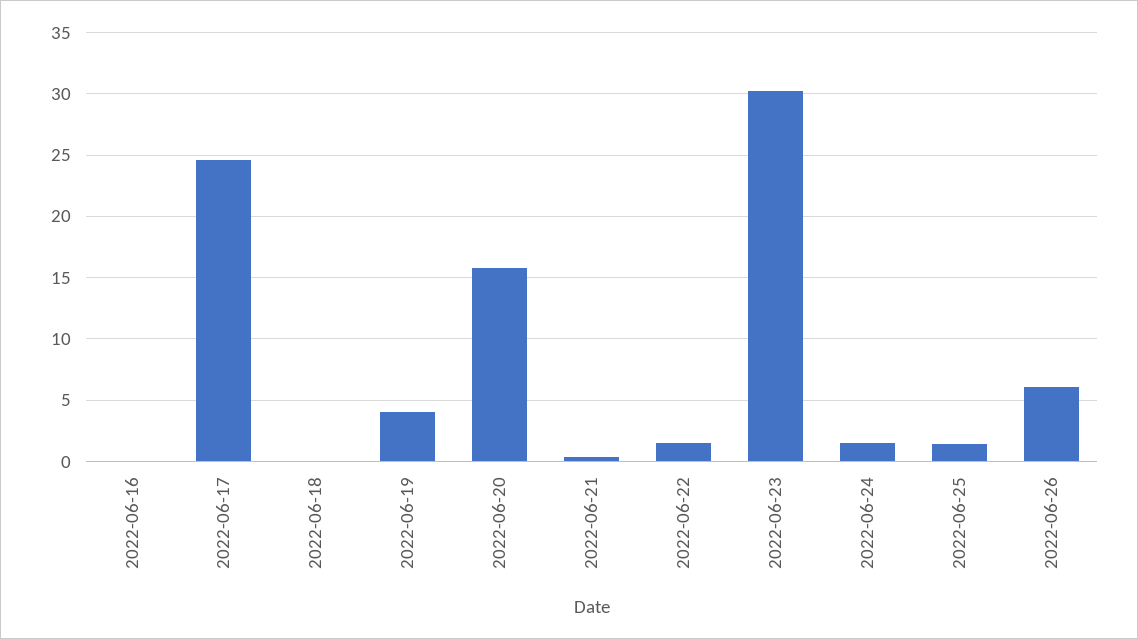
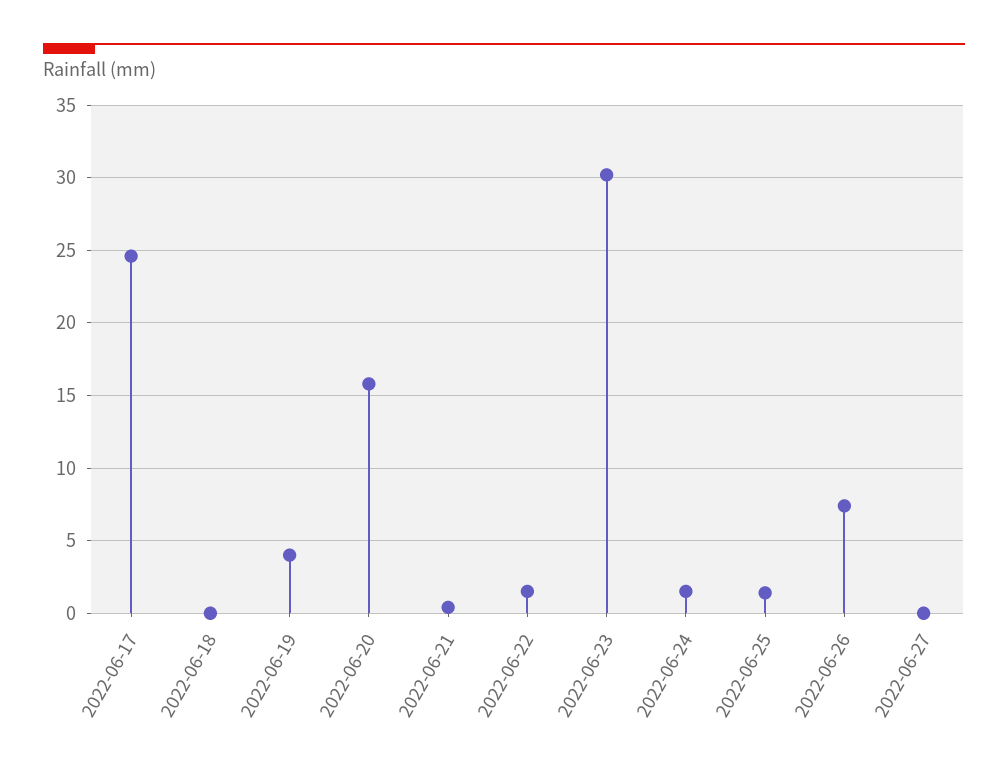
2022-06-16: 0 -> none
2022-06-26: 6 -> 7.5
2022-06-27: none -> 0

